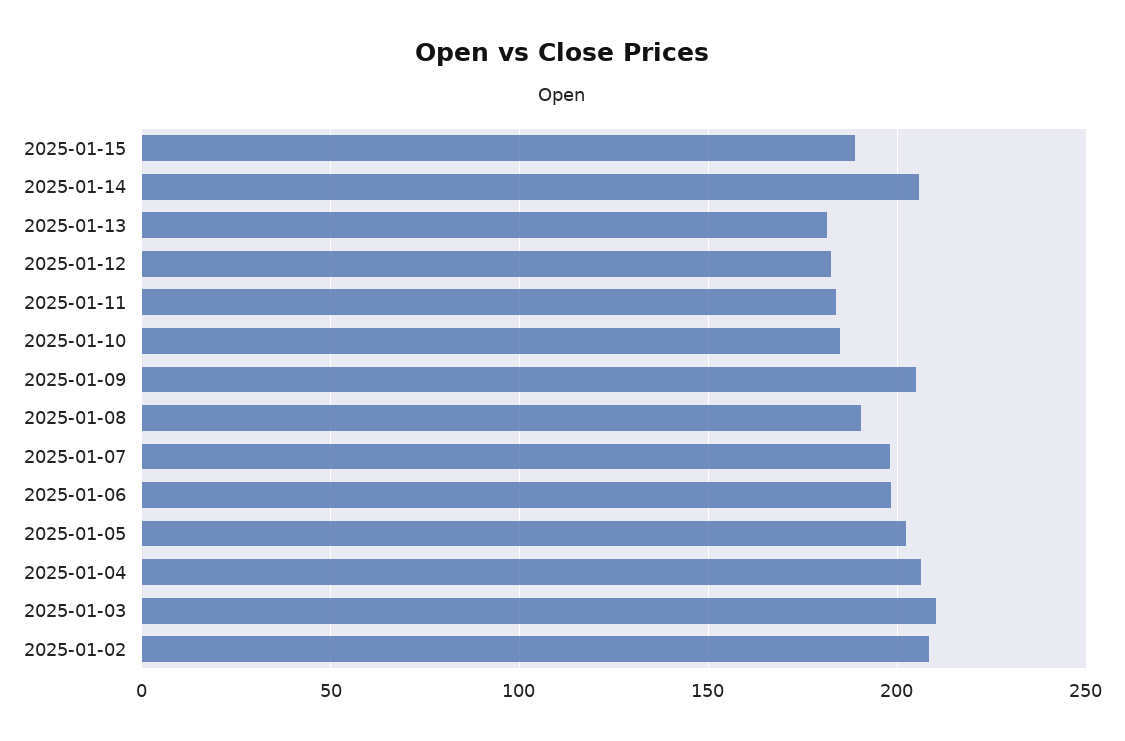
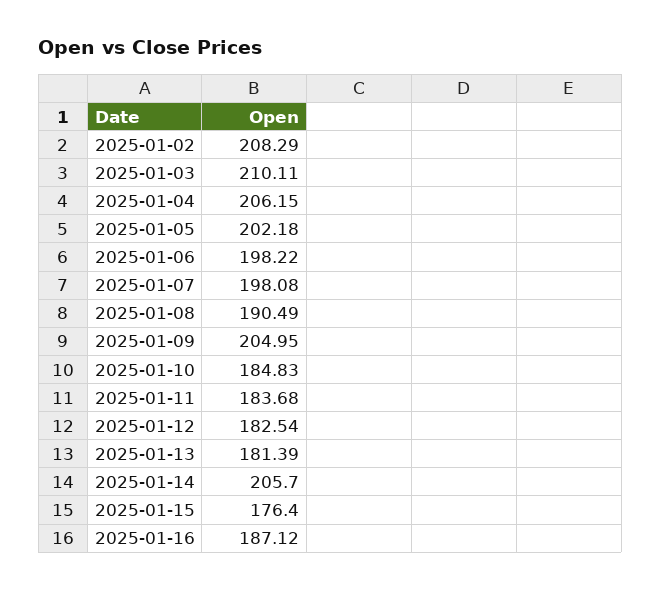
2025-01-15: 190 -> 176.4
2025-01-16: none -> 187.12

